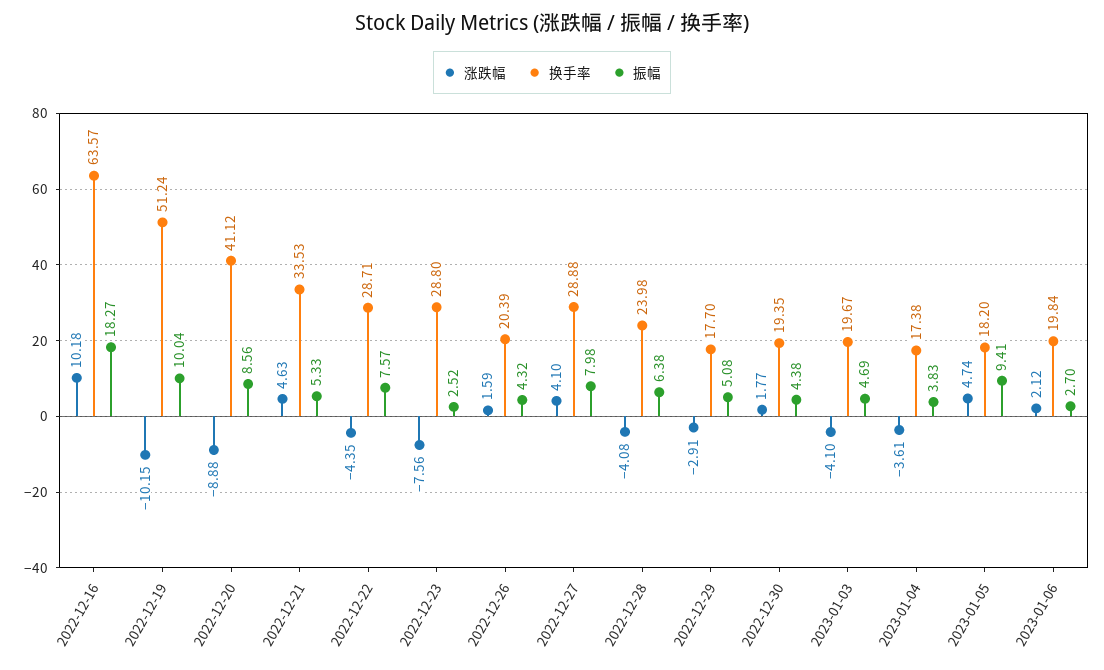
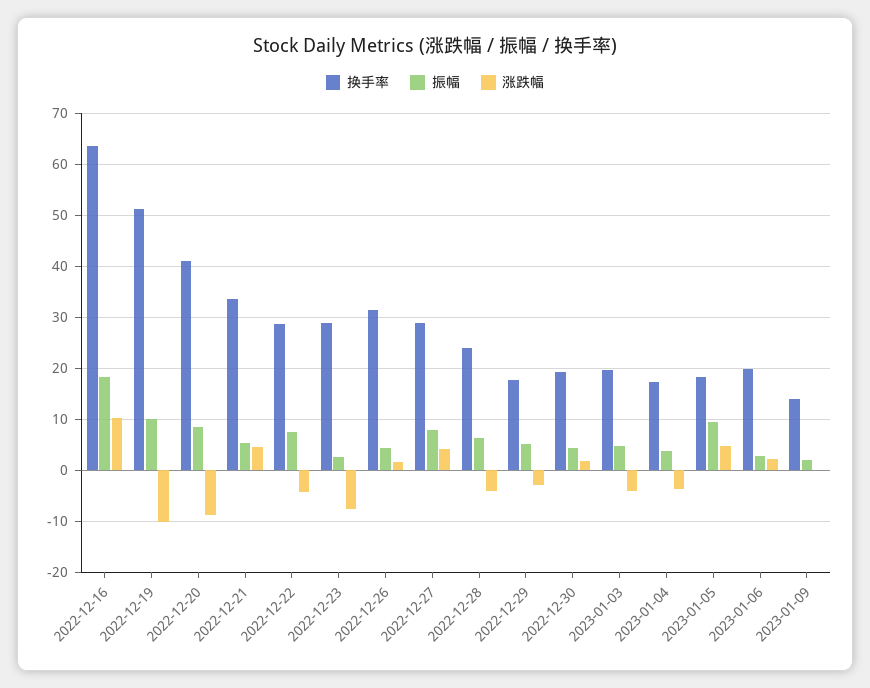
换手率, 2022-12-26: 20.39 -> 32
换手率, 2023-01-09: none -> 14
振幅, 2023-01-09: none -> 2
涨跌幅, 2023-01-09: none -> 0

